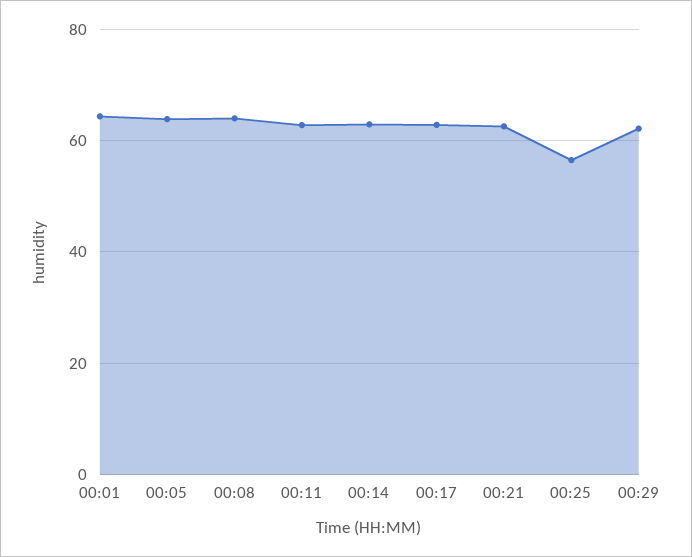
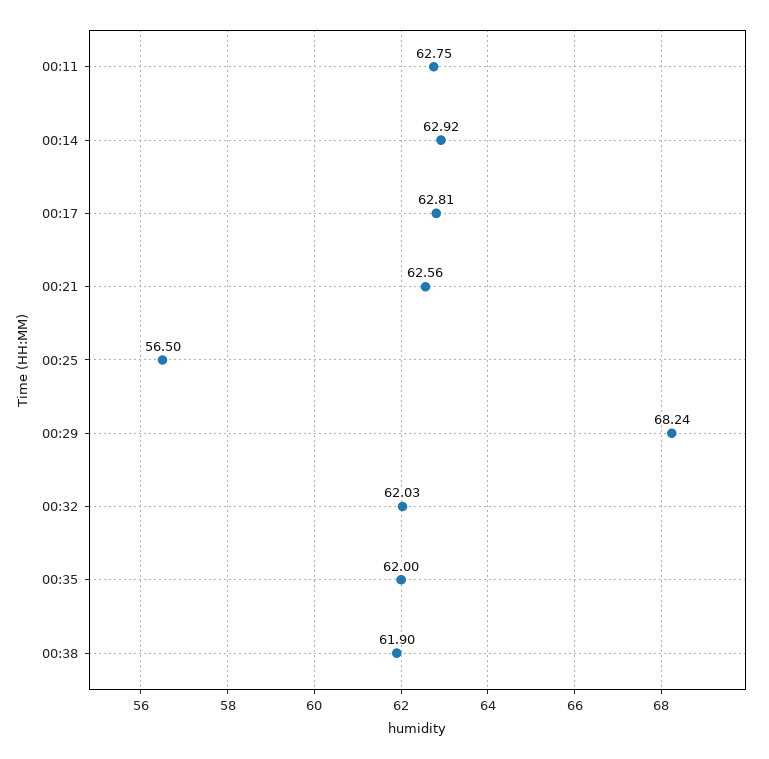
00:01: 64 -> none
00:05: 64 -> none
00:08: 64 -> none
00:29: 62 -> 68.24
00:32: none -> 62.03
00:35: none -> 62
00:38: none -> 61.9

